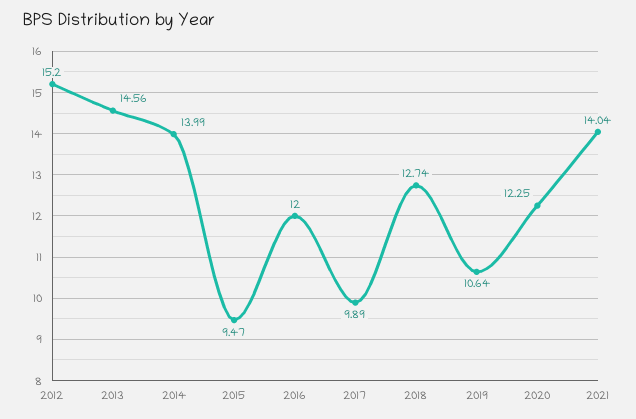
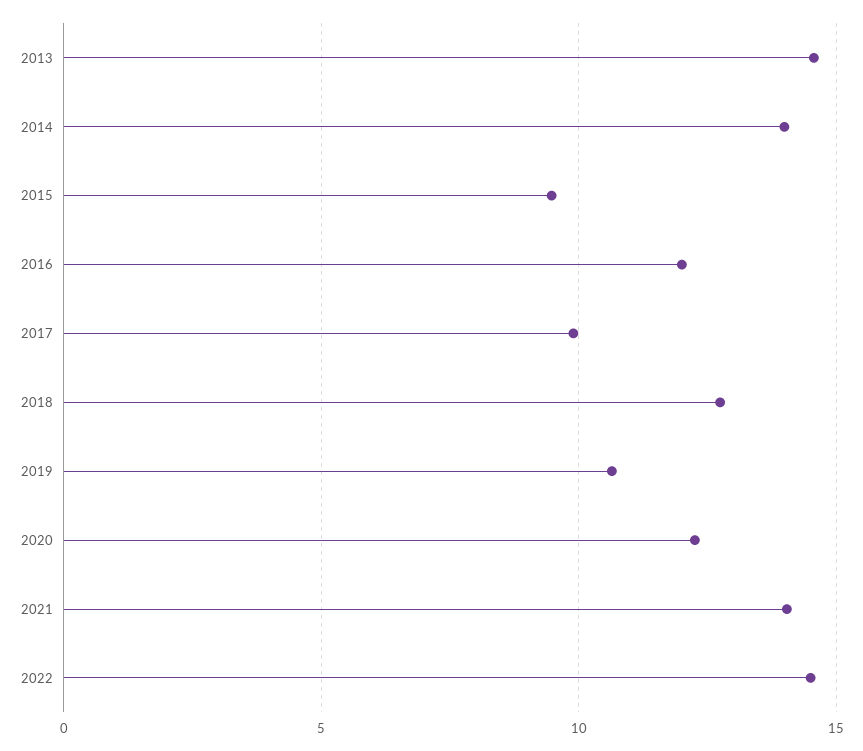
2012: 15.2 -> none
2022: none -> 14.5

